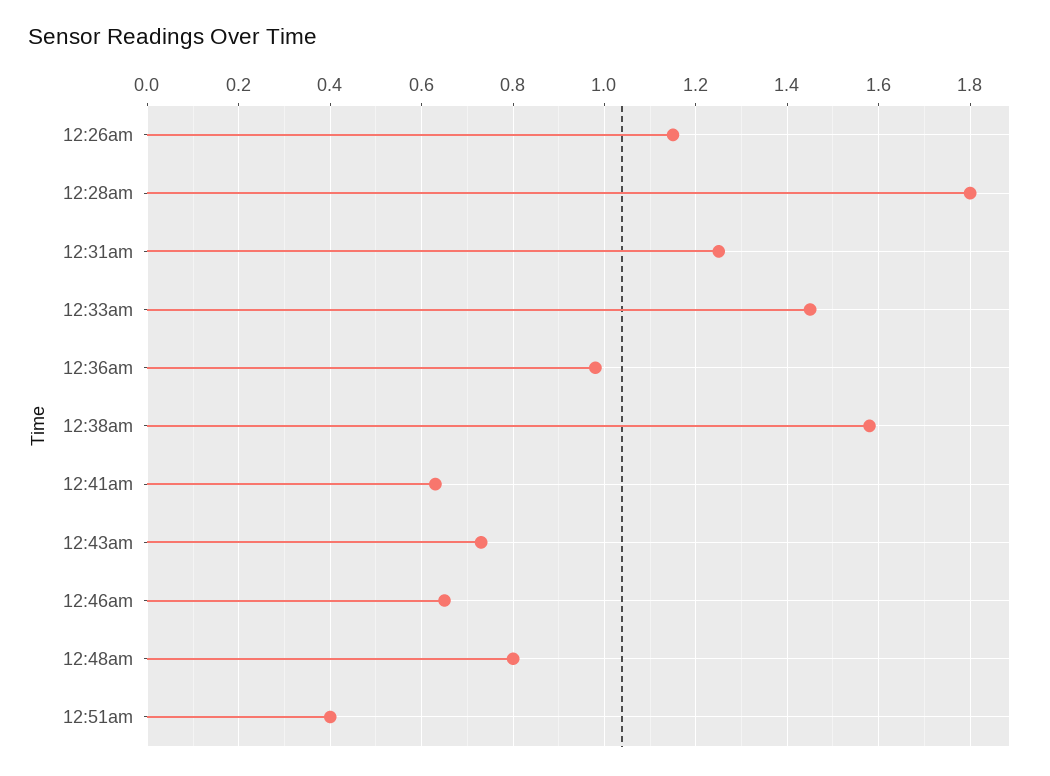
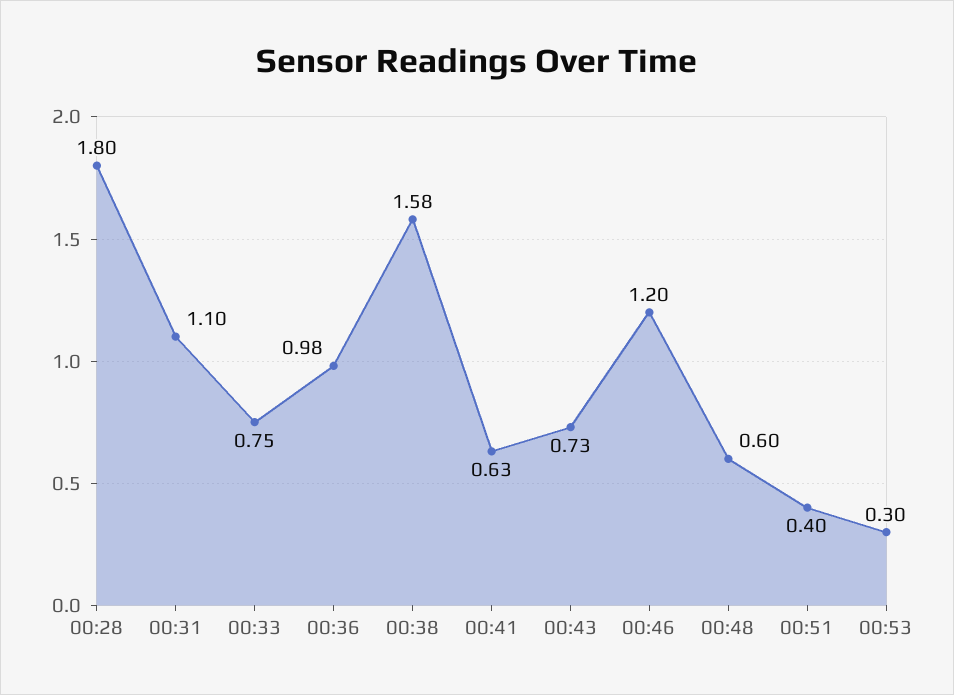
12:26am: 1.15 -> none
12:31am: 1.25 -> 1.1
12:33am: 1.45 -> 0.75
12:46am: 0.65 -> 1.2
12:48am: 0.8 -> 0.6
00:53: none -> 0.3

